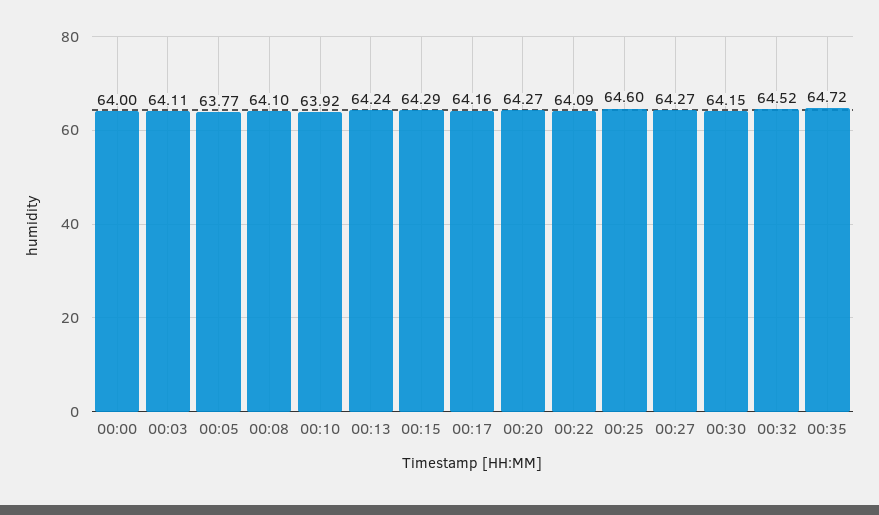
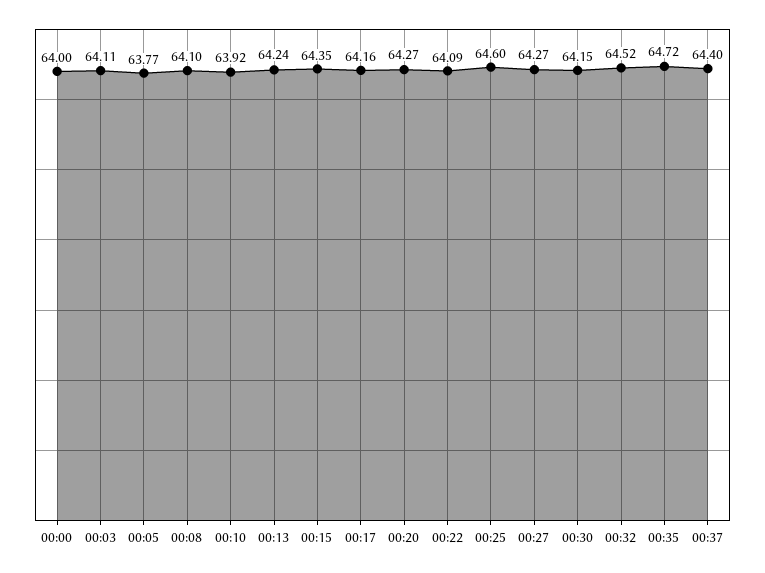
00:15: 64.29 -> 64.35
00:37: none -> 64.4

